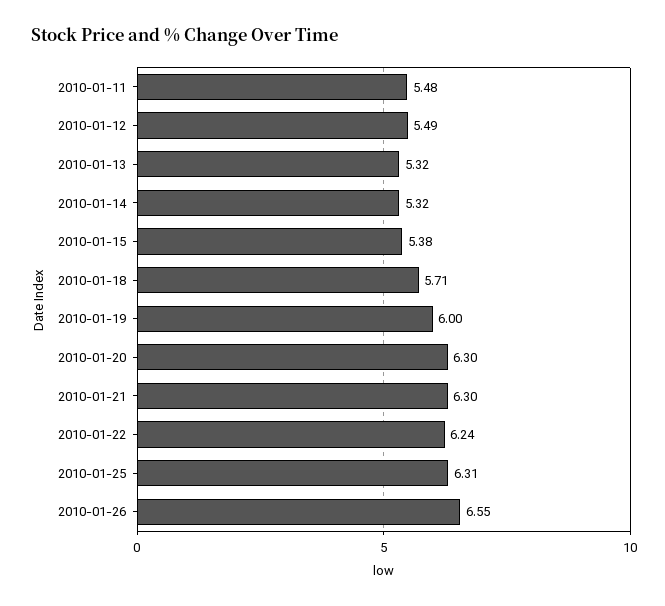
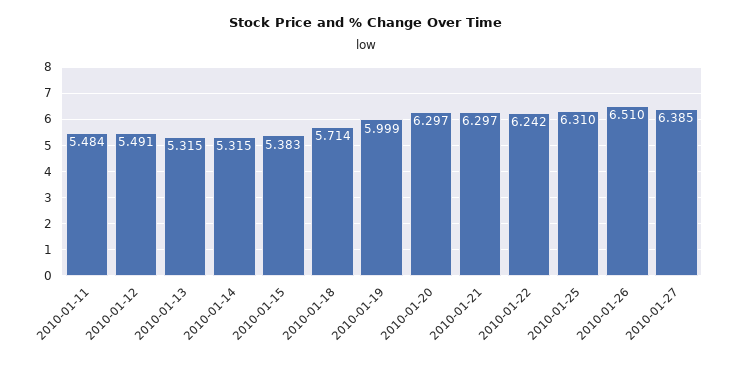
2010-01-26: 6.55 -> 6.51
2010-01-27: none -> 6.385

